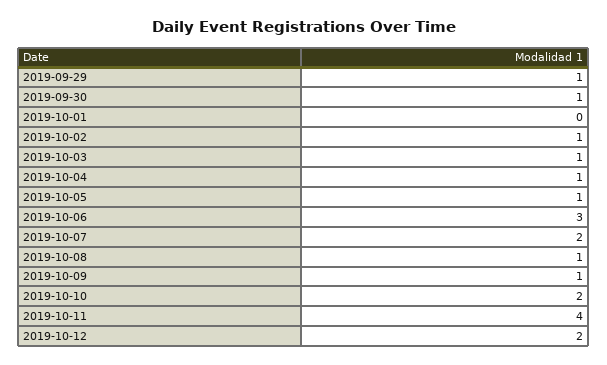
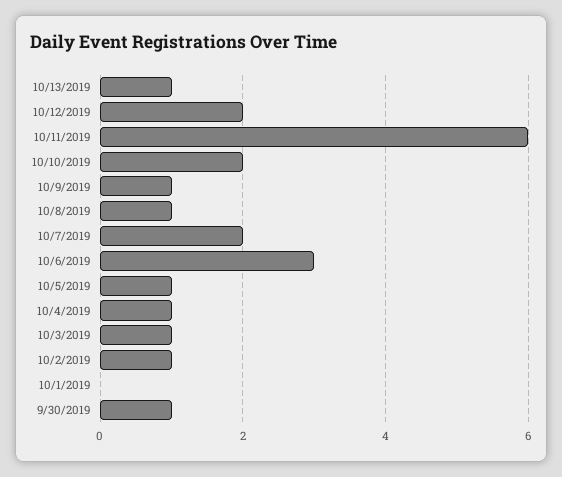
2019-09-29: 1 -> none
2019-10-11: 4 -> 6
10/13/2019: none -> 1

